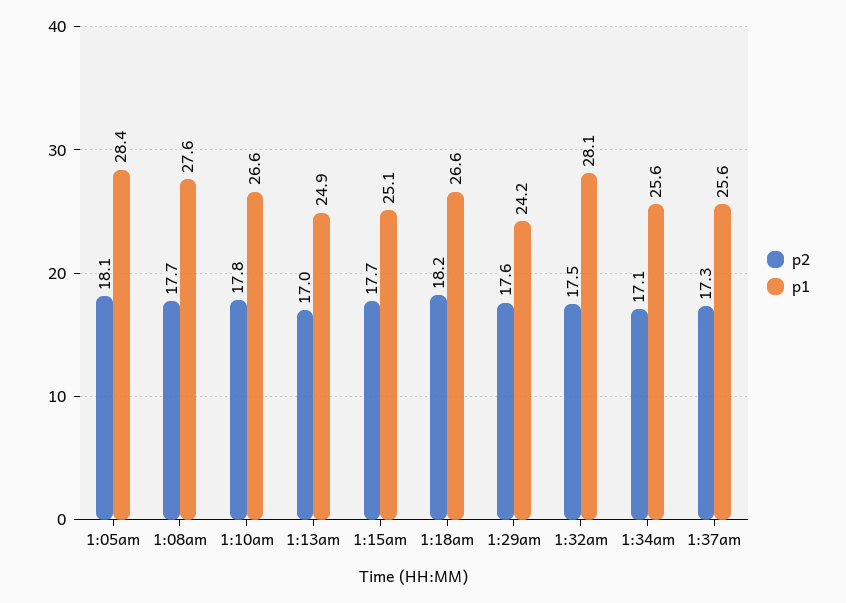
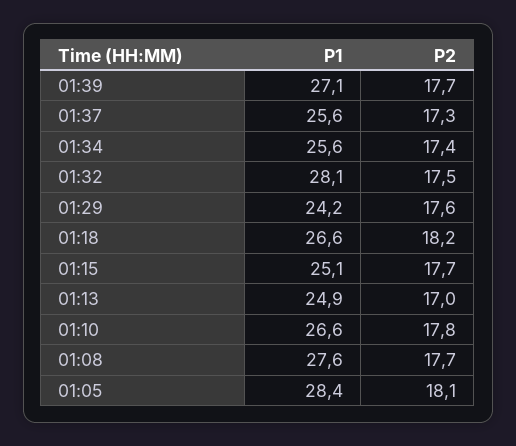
p2, 1:34am: 17.1 -> 17.4
p1, 01:39: none -> 27.1
p2, 01:39: none -> 17.7

